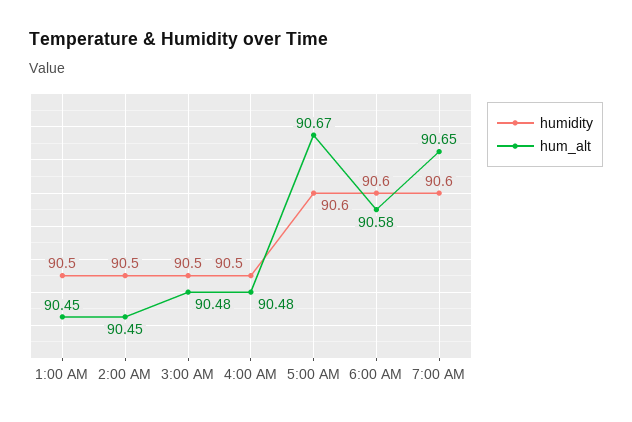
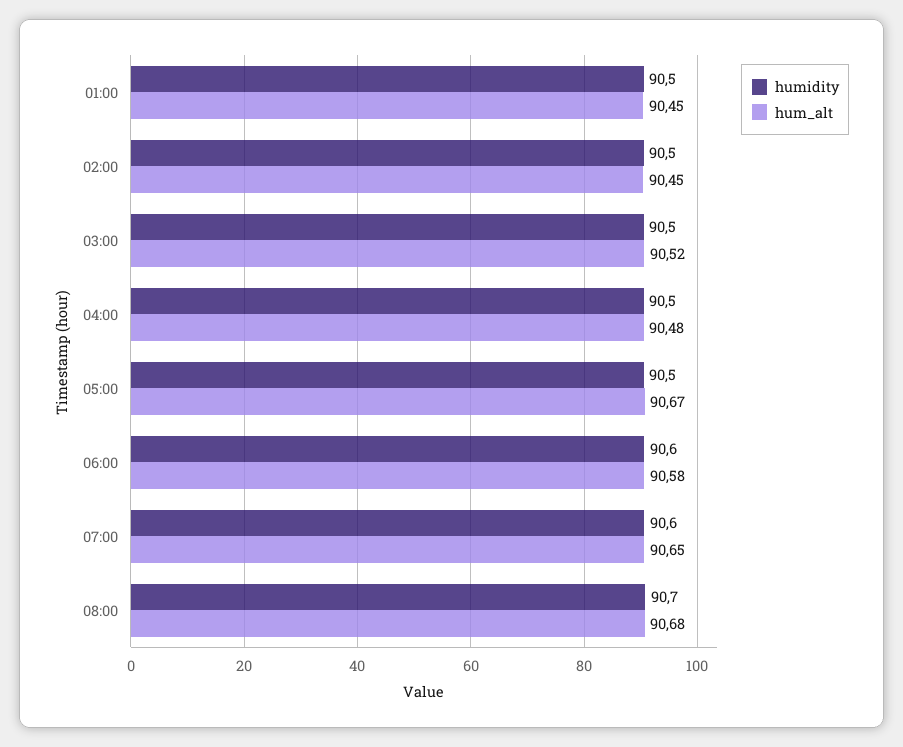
hum_alt, 3:00 AM: 90.48 -> 90.52
humidity, 5:00 AM: 90.6 -> 90.5
humidity, 08:00: none -> 90.7
hum_alt, 08:00: none -> 90.68

